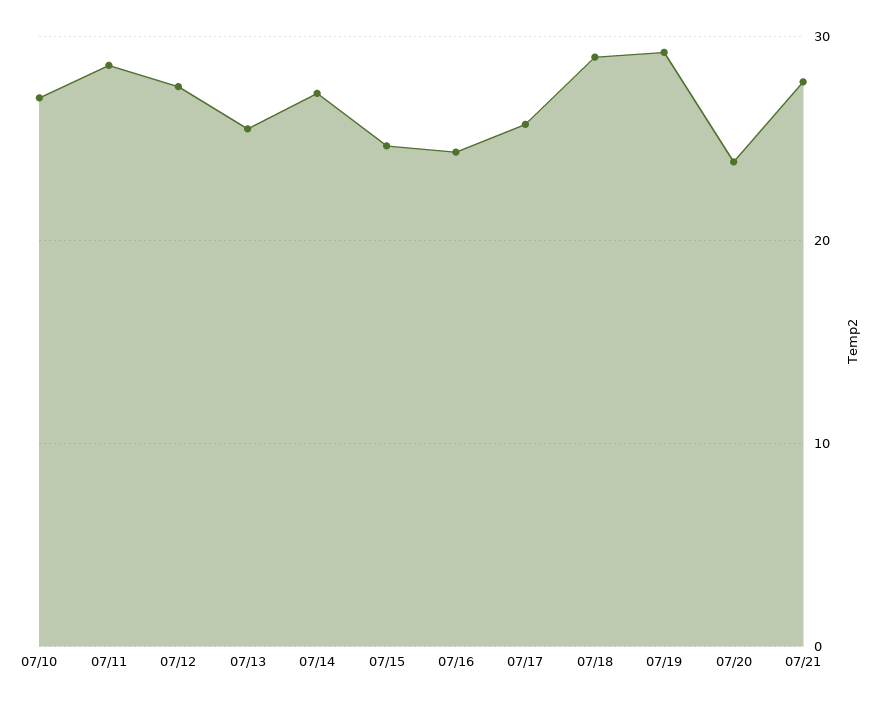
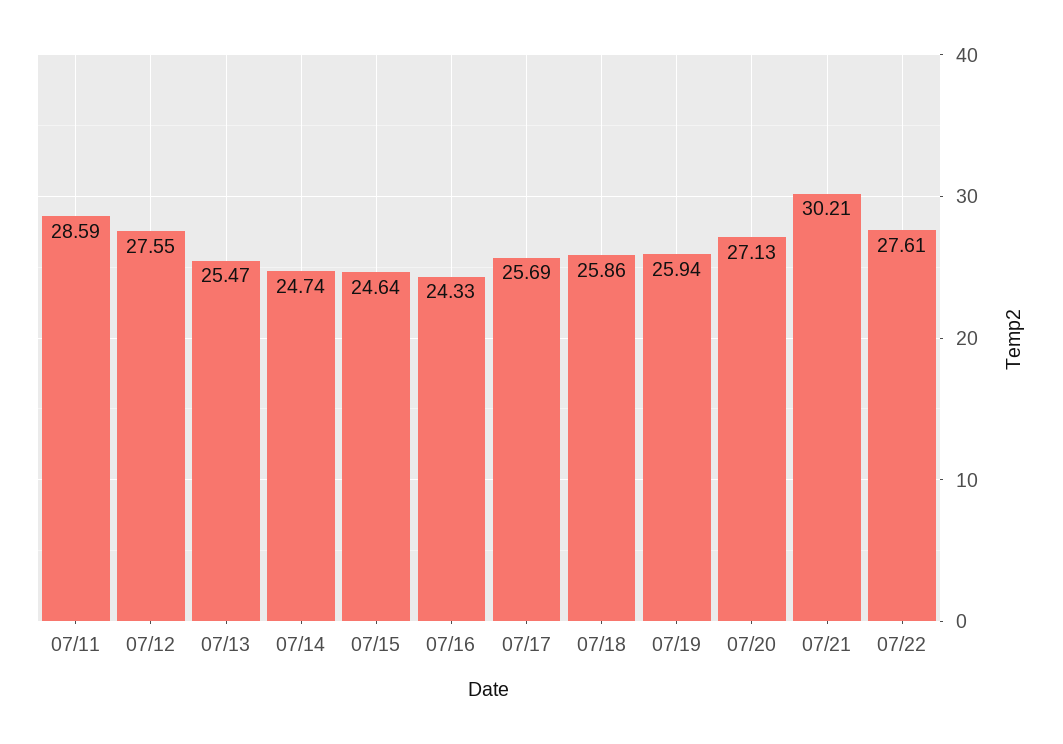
07/10: 27 -> none
07/14: 27 -> 24.74
07/18: 29 -> 25.86
07/19: 29 -> 25.94
07/20: 24 -> 27.13
07/21: 28 -> 30.21
07/22: none -> 27.61

